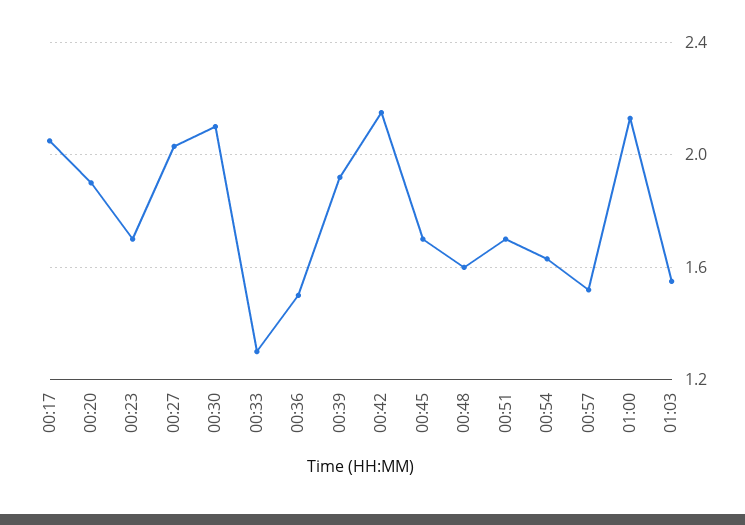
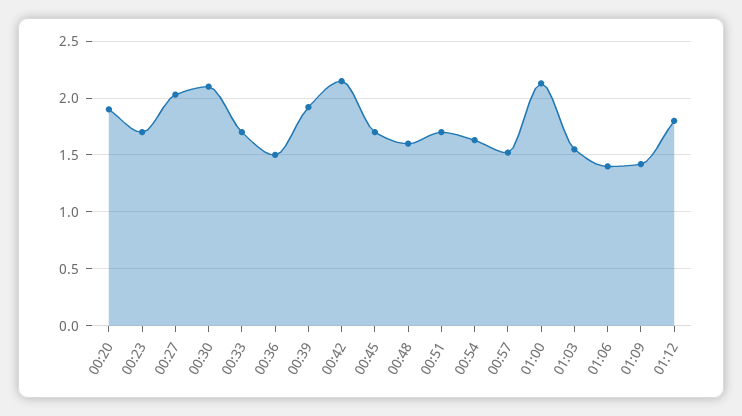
00:17: 2.05 -> none
00:33: 1.3 -> 1.7
01:06: none -> 1.4
01:09: none -> 1.4
01:12: none -> 1.8

